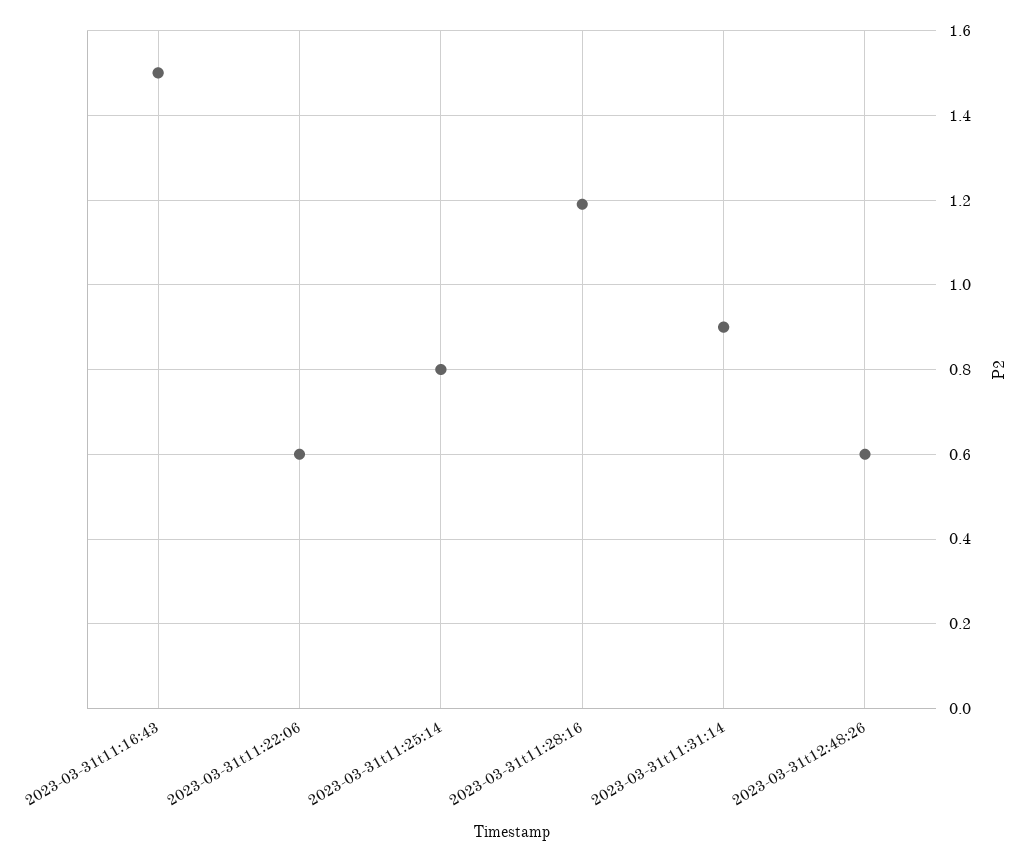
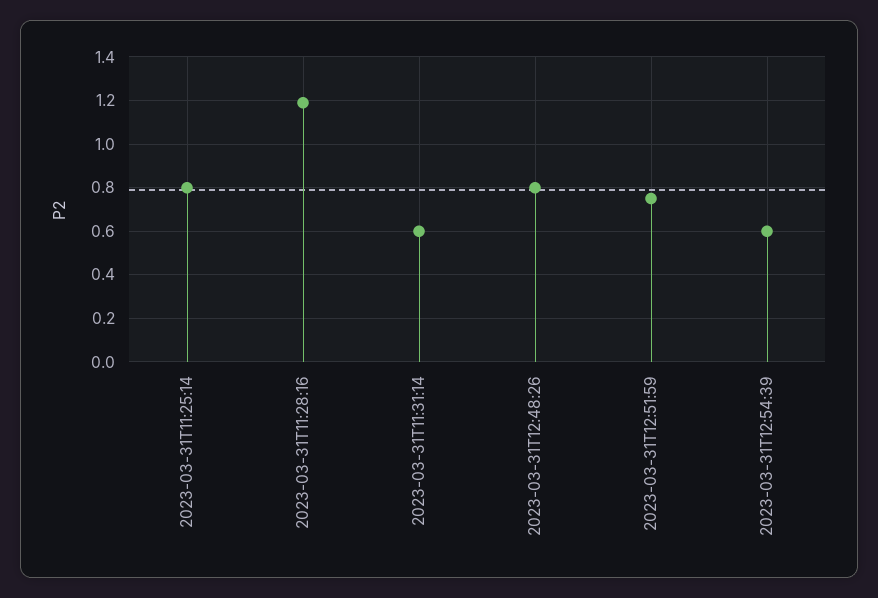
2023-03-31t11:16:43: 1.5 -> none
2023-03-31t11:22:06: 0.6 -> none
2023-03-31t11:31:14: 0.9 -> 0.6
2023-03-31t12:48:26: 0.6 -> 0.8
2023-03-31T12:51:59: none -> 0.75
2023-03-31T12:54:39: none -> 0.6

